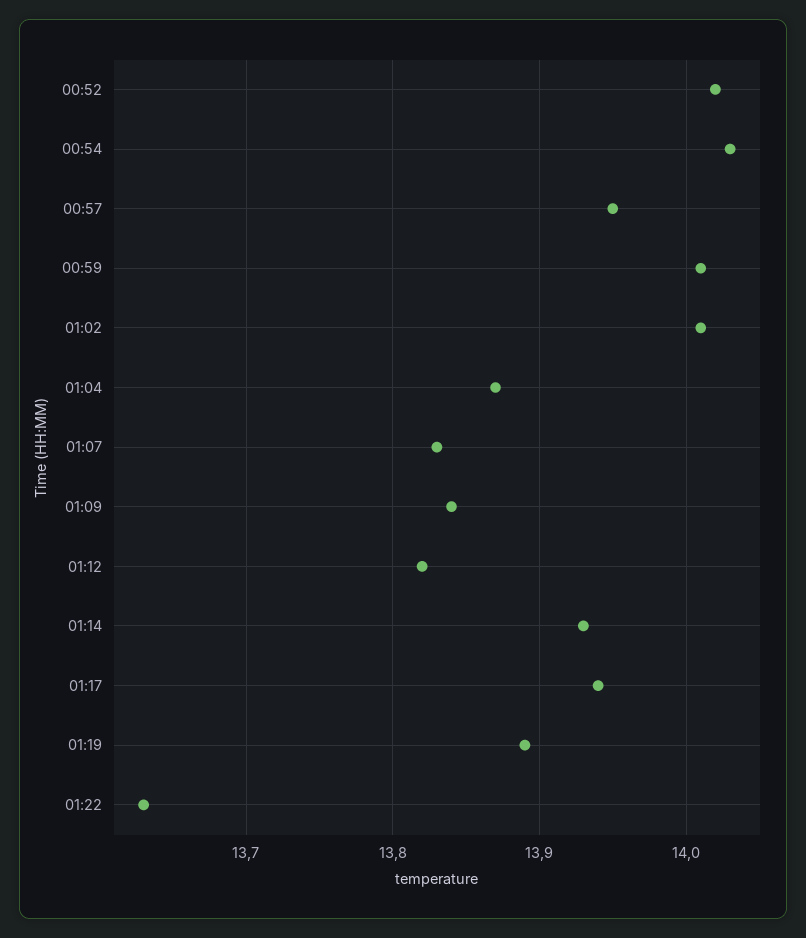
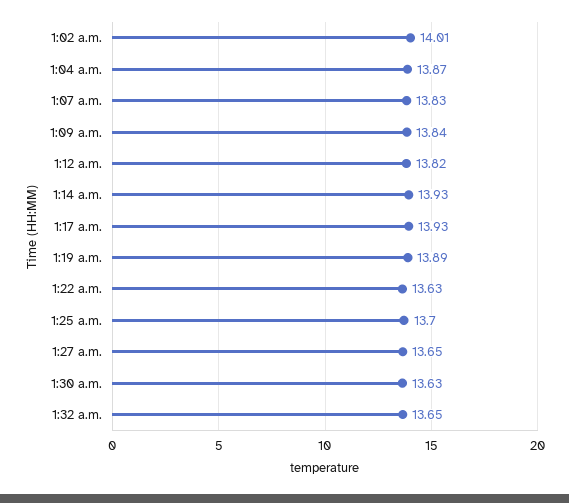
00:52: 14.02 -> none
00:54: 14.03 -> none
00:57: 13.95 -> none
00:59: 14.01 -> none
01:17: 13.94 -> 13.93
1:25 a.m.: none -> 13.7
1:27 a.m.: none -> 13.65
1:30 a.m.: none -> 13.63
1:32 a.m.: none -> 13.65

